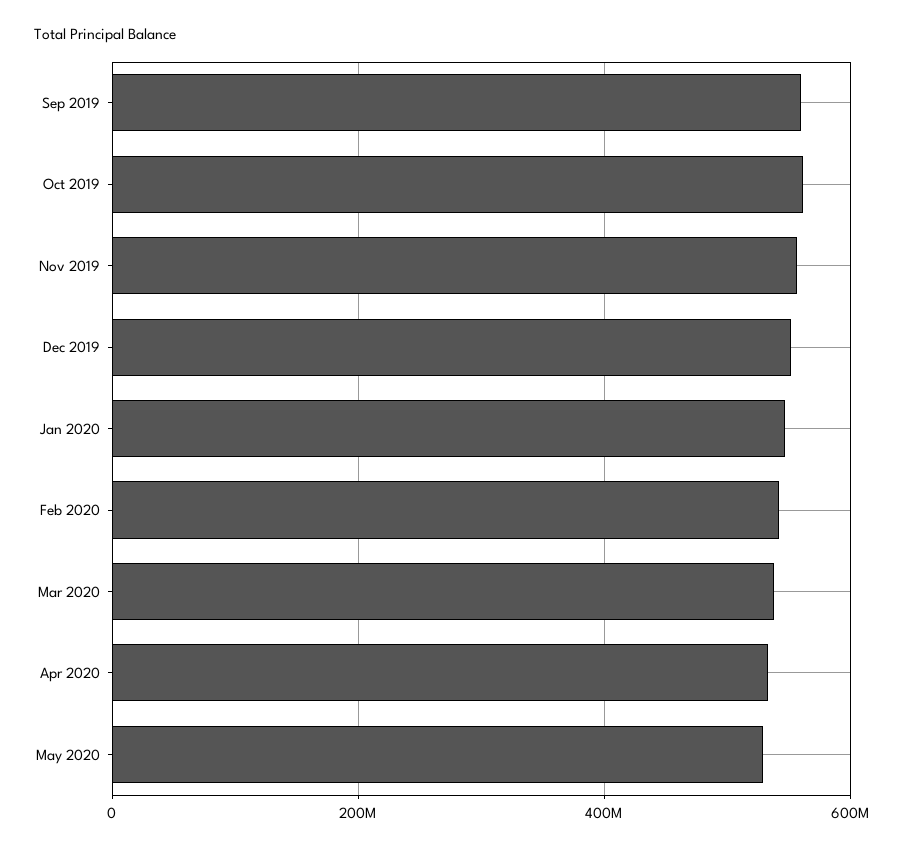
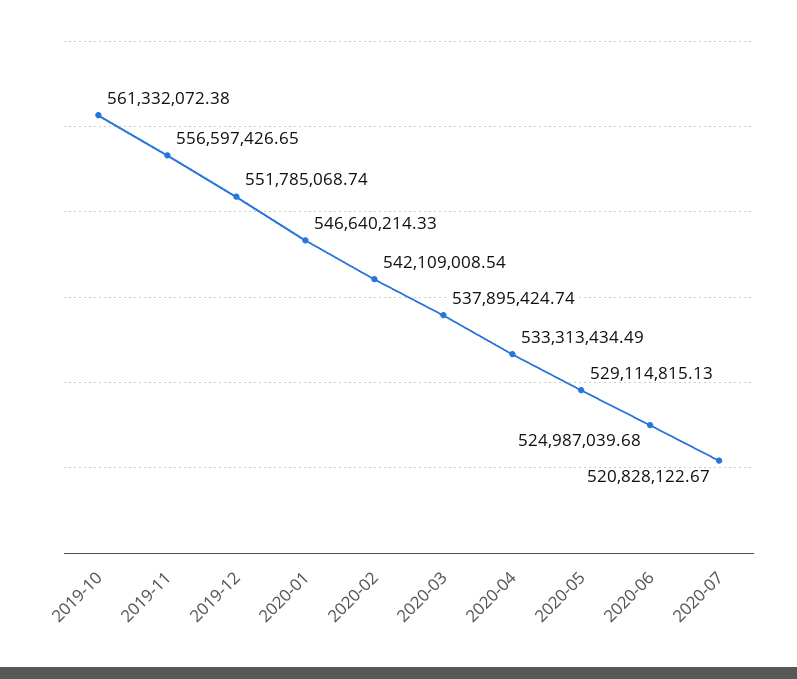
Sep 2019: 560000000 -> none
2020-06: none -> 524987039.68
2020-07: none -> 520828122.67

